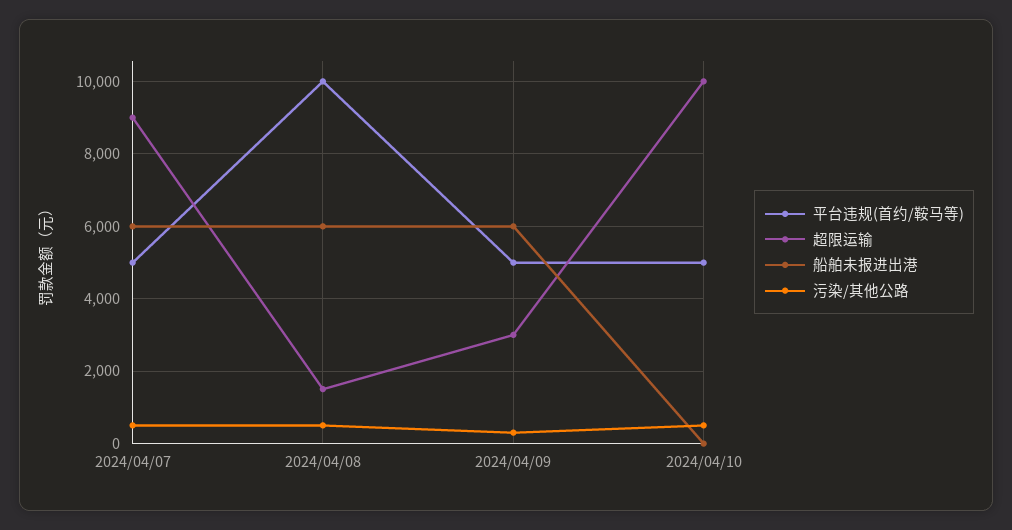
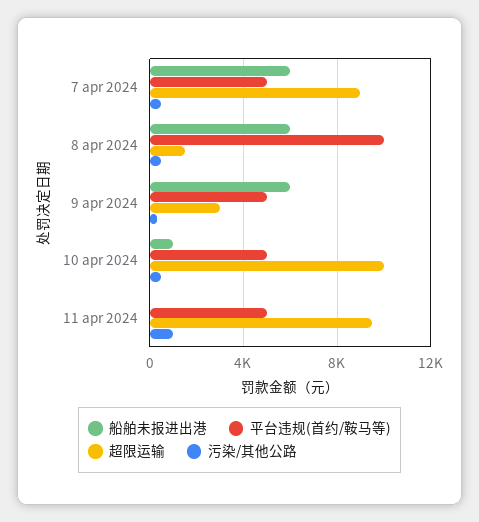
船舶未报进出港, 2024/04/10: 0 -> 1000
船舶未报进出港, 11 apr 2024: none -> 0
平台违规(首约/鞍马等), 11 apr 2024: none -> 5000
超限运输, 11 apr 2024: none -> 9500
污染/其他公路, 11 apr 2024: none -> 1000

